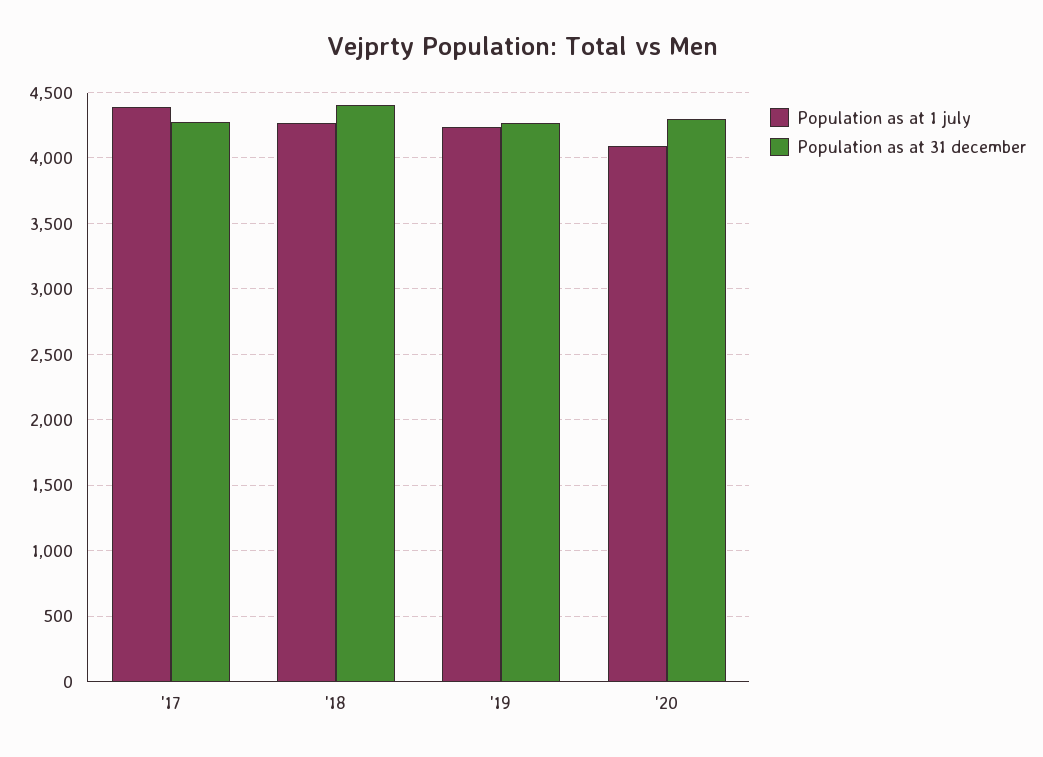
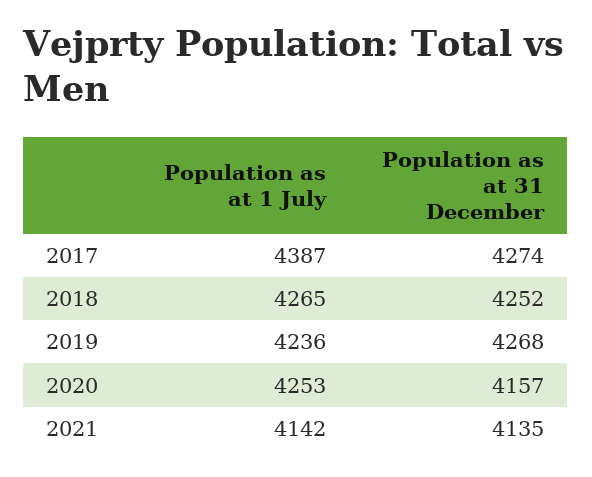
Population as at 31 december, '18: 4400 -> 4252
Population as at 1 july, '20: 4100 -> 4253
Population as at 31 december, '20: 4300 -> 4157
Population as at 1 july, 2021: none -> 4142
Population as at 31 december, 2021: none -> 4135

